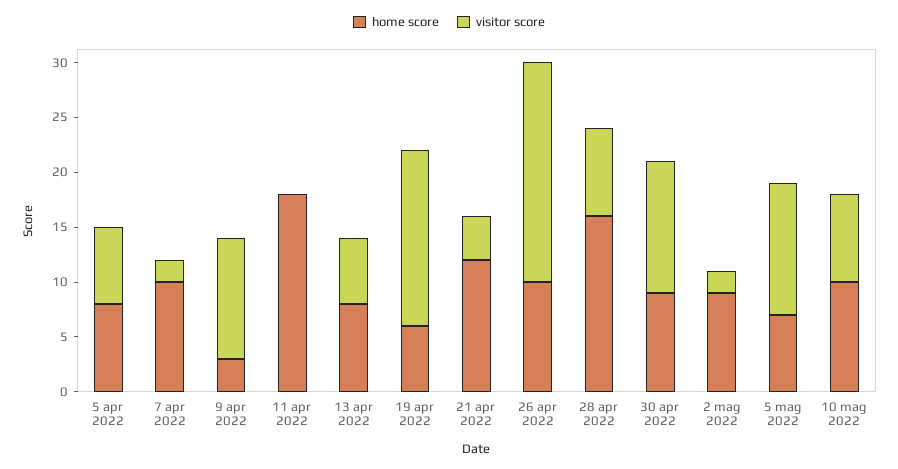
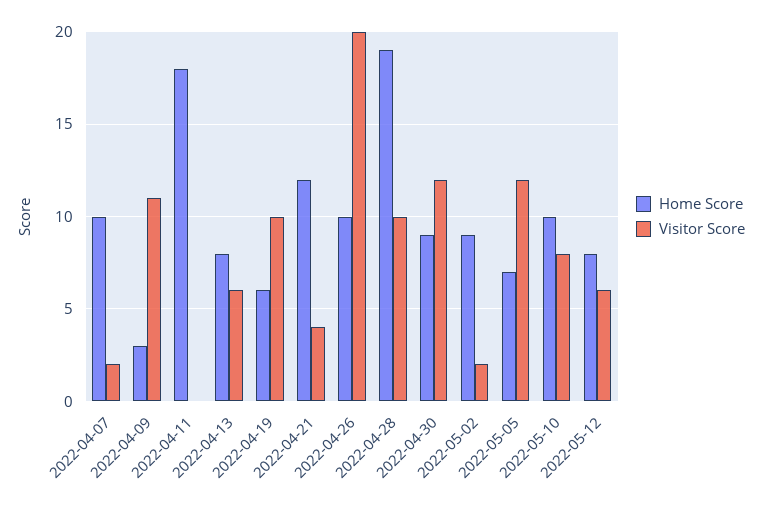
home score, 5 apr 2022: 8 -> none
visitor score, 5 apr 2022: 7 -> none
visitor score, 19 apr 2022: 16 -> 10
home score, 28 apr 2022: 16 -> 19
visitor score, 28 apr 2022: 8 -> 10
home score, 2022-05-12: none -> 8
visitor score, 2022-05-12: none -> 6

